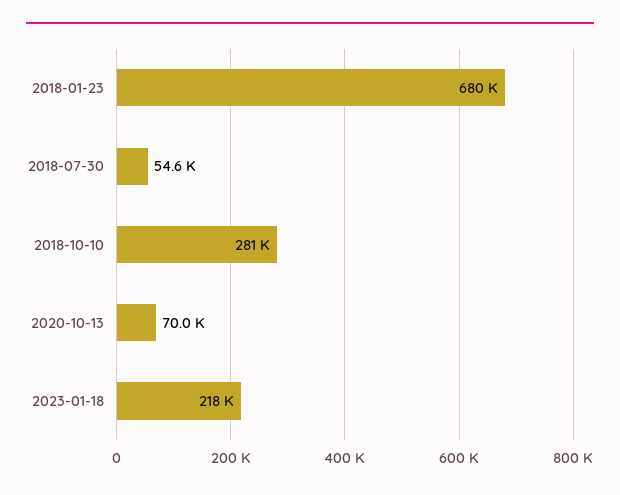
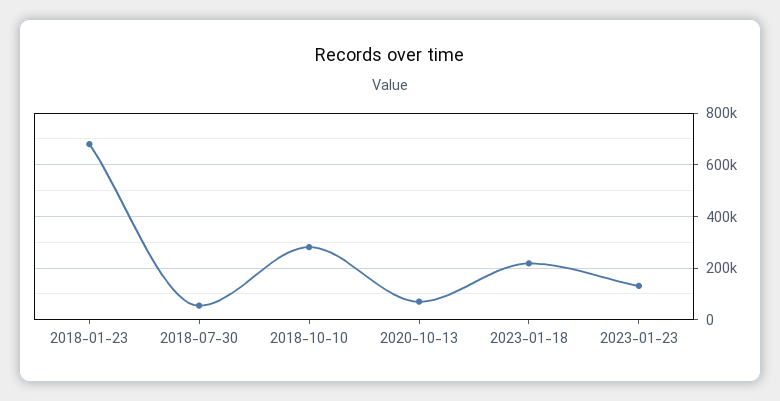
2023-01-23: none -> 125000

